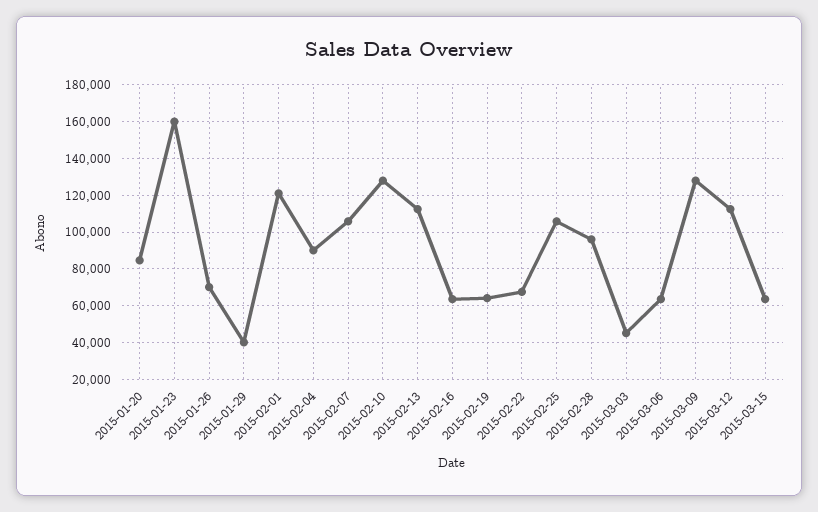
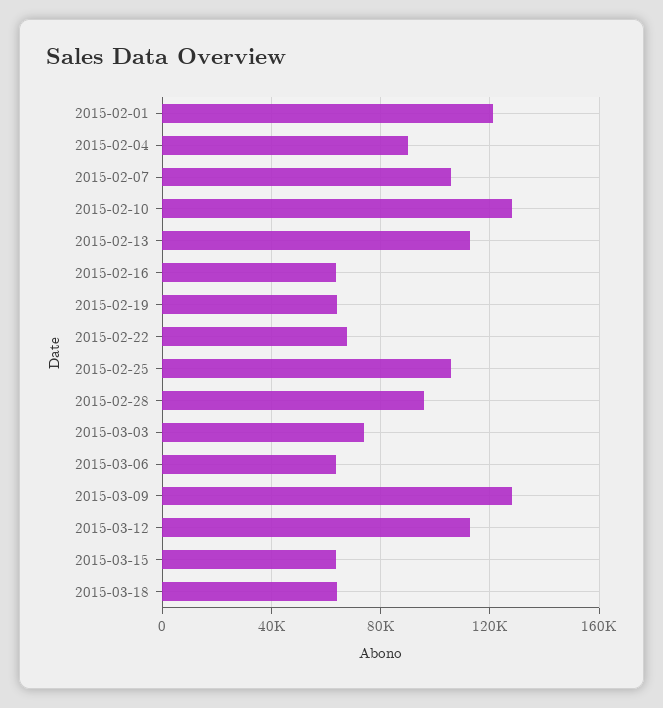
2015-01-20: 85000 -> none
2015-01-23: 160000 -> none
2015-01-26: 70000 -> none
2015-01-29: 40000 -> none
2015-03-03: 45000 -> 75000
2015-03-18: none -> 65000

